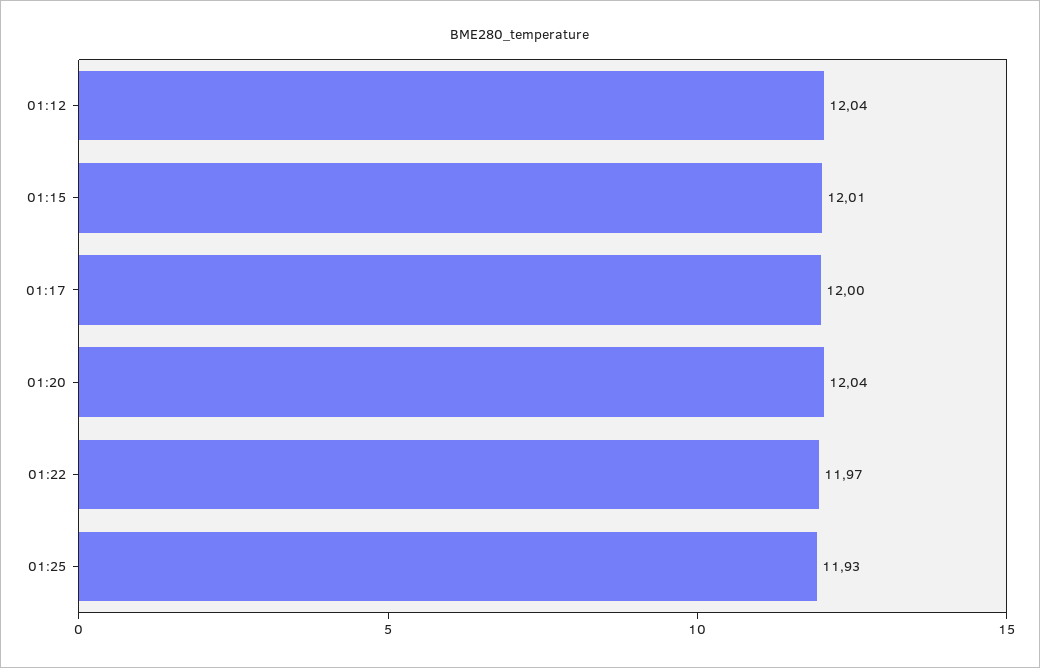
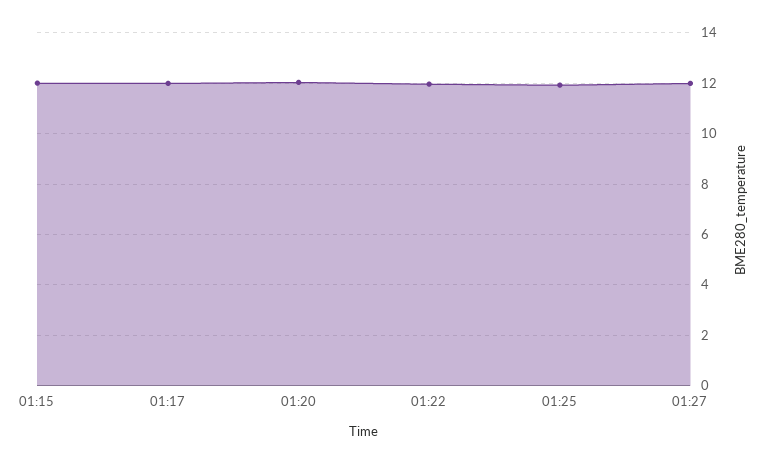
01:12: 12.04 -> none
01:27: none -> 12

